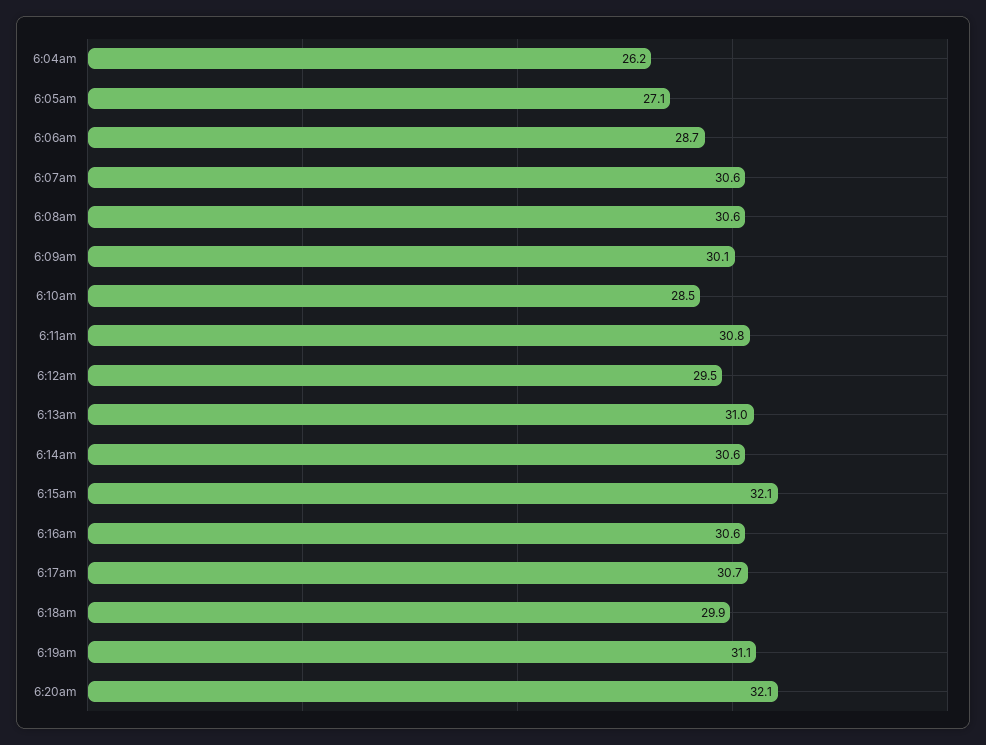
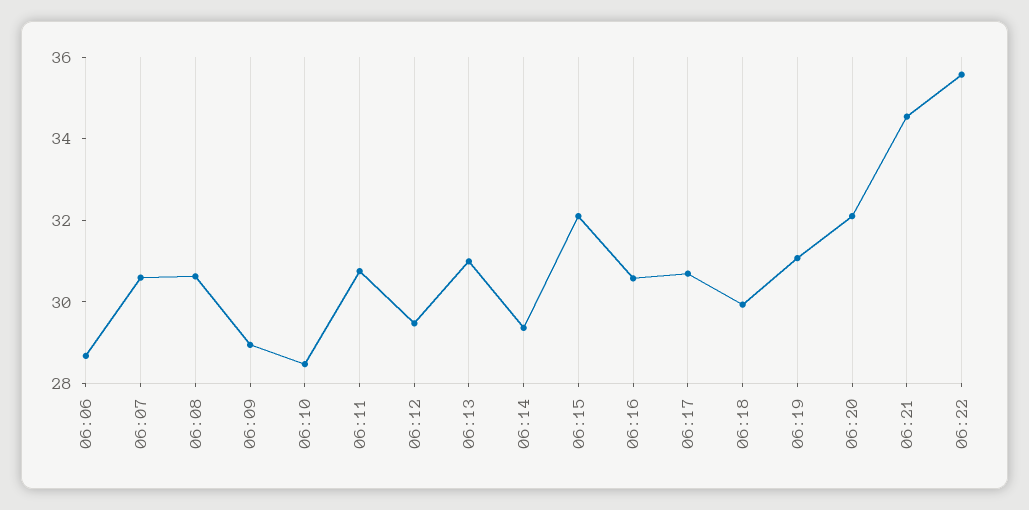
6:04am: 26.2 -> none
6:05am: 27.1 -> none
6:09am: 30.1 -> 29
6:14am: 30.6 -> 29.5
06:21: none -> 34.5
06:22: none -> 35.5

